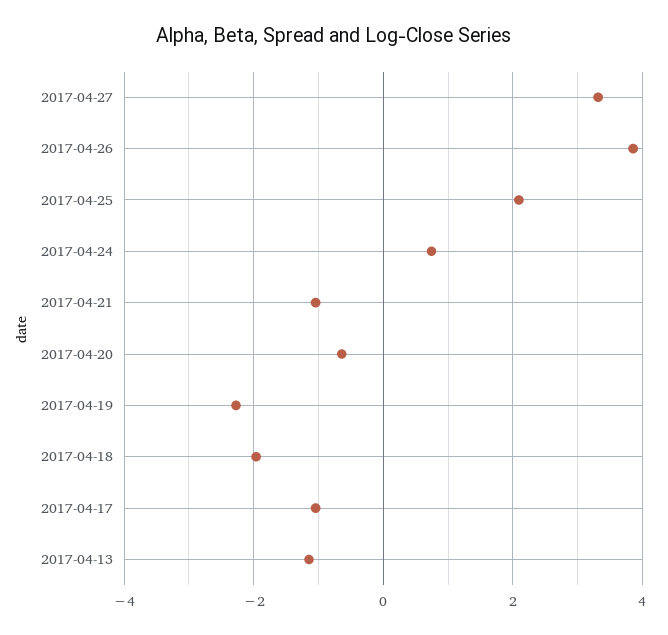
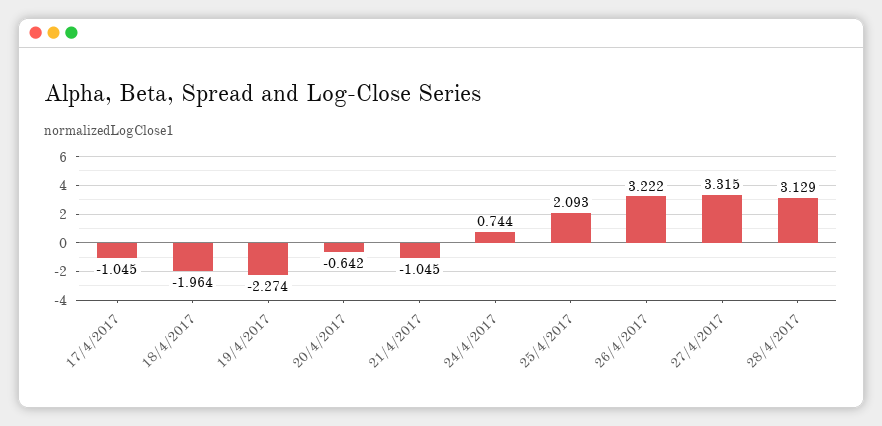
2017-04-26: 3.8 -> 3.222
2017-04-13: -1.2 -> none
28/4/2017: none -> 3.129

